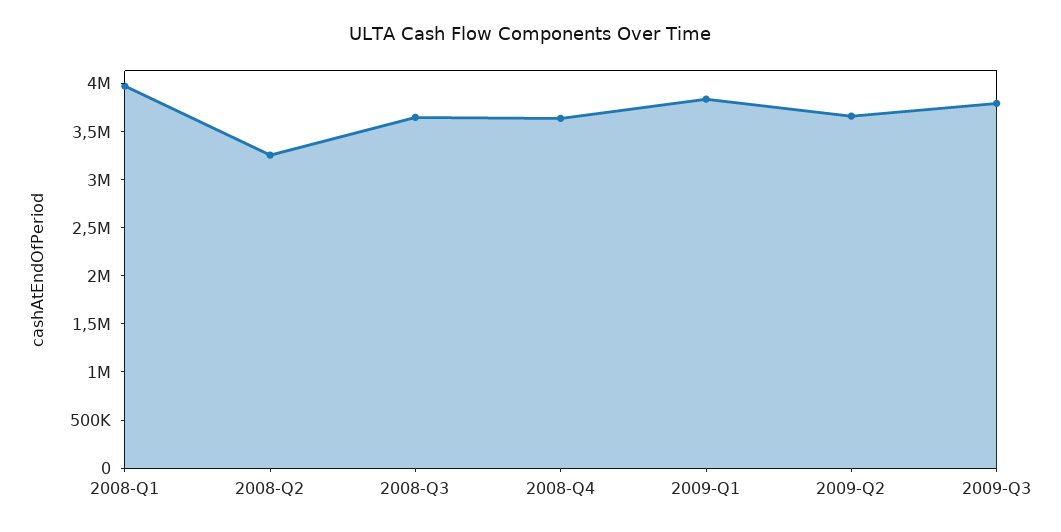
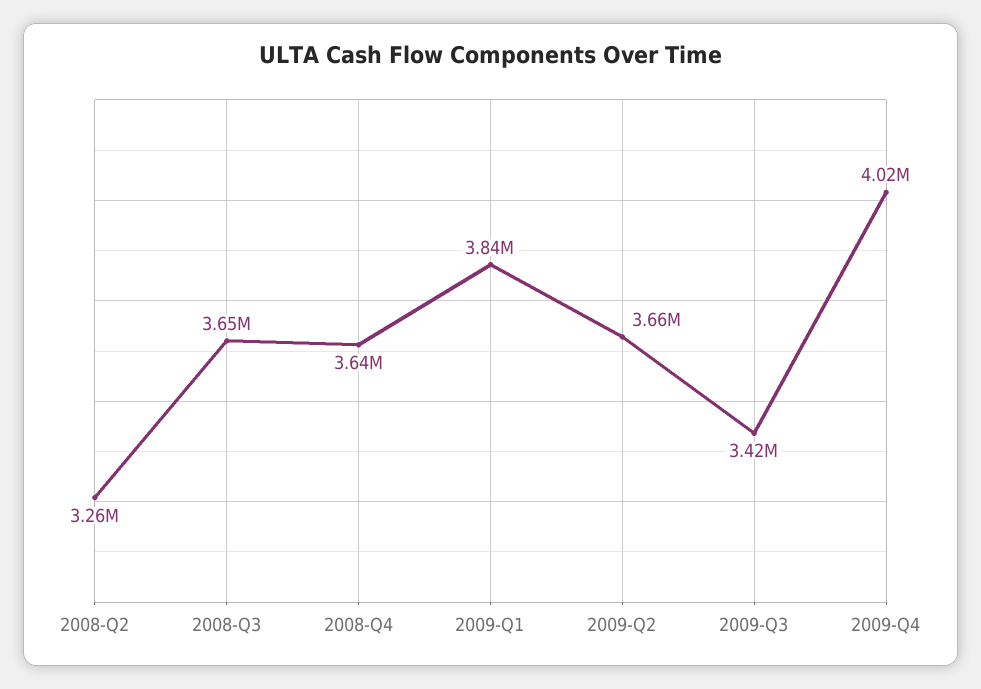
2008-Q1: 4000000 -> none
2009-Q3: 3800000 -> 3420000
2009-Q4: none -> 4020000

